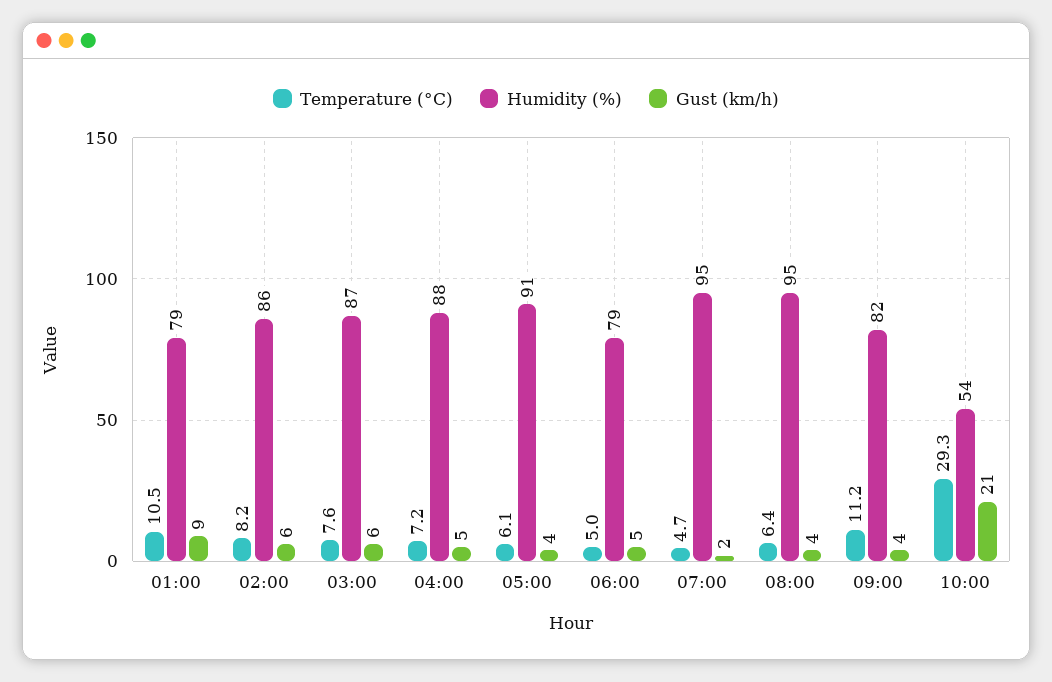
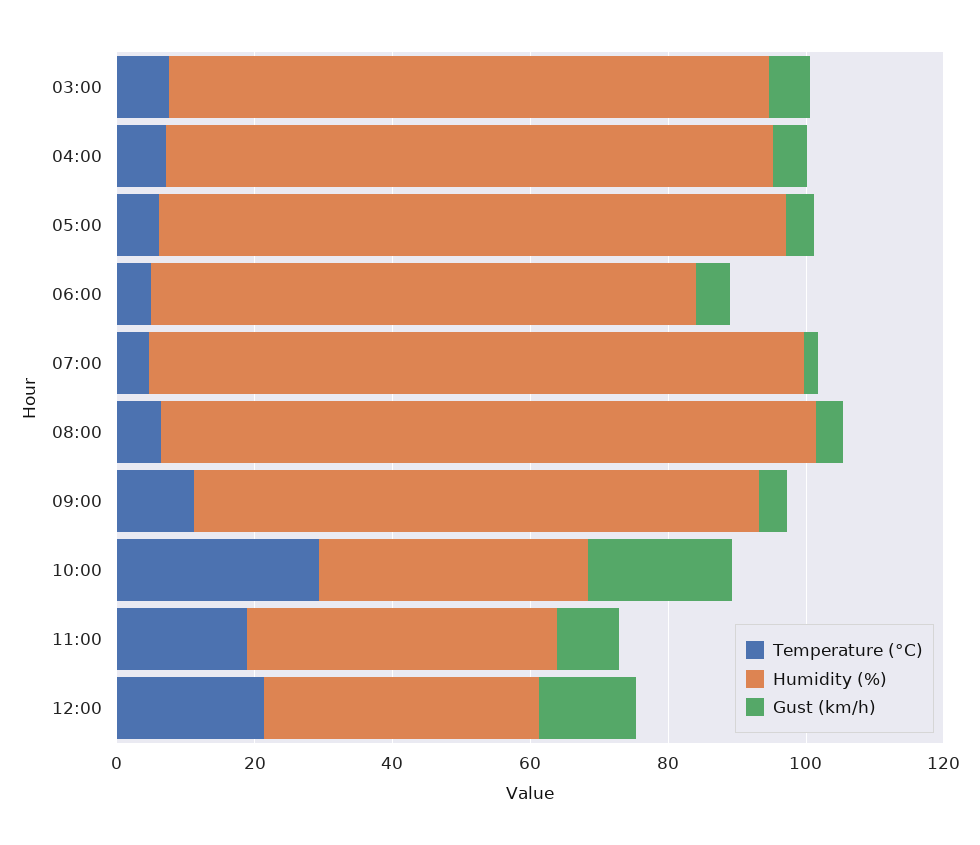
Temperature (°C), 01:00: 10.5 -> none
Humidity (%), 01:00: 79 -> none
Gust (km/h), 01:00: 9 -> none
Temperature (°C), 02:00: 8.2 -> none
Humidity (%), 02:00: 86 -> none
Gust (km/h), 02:00: 6 -> none
Humidity (%), 10:00: 54 -> 40
Temperature (°C), 11:00: none -> 20
Humidity (%), 11:00: none -> 45
Gust (km/h), 11:00: none -> 10
Temperature (°C), 12:00: none -> 20
Humidity (%), 12:00: none -> 40
Gust (km/h), 12:00: none -> 15

